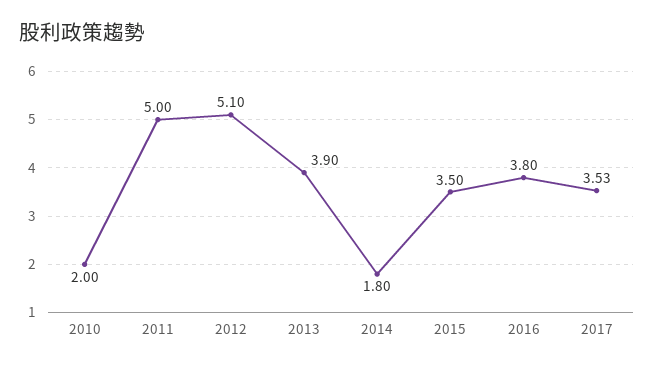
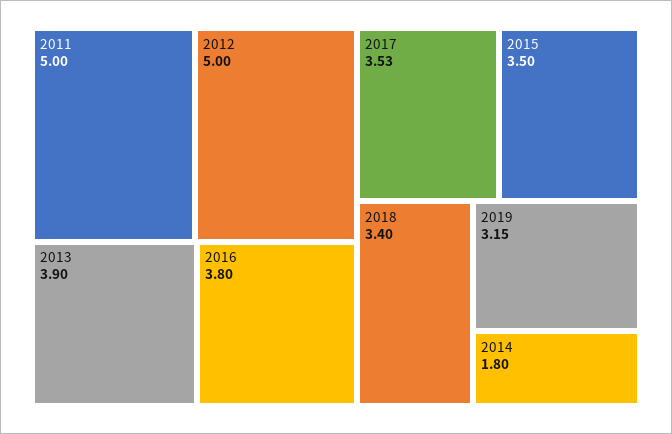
2010: 2 -> none
2012: 5.1 -> 5
2018: none -> 3.4
2019: none -> 3.15

